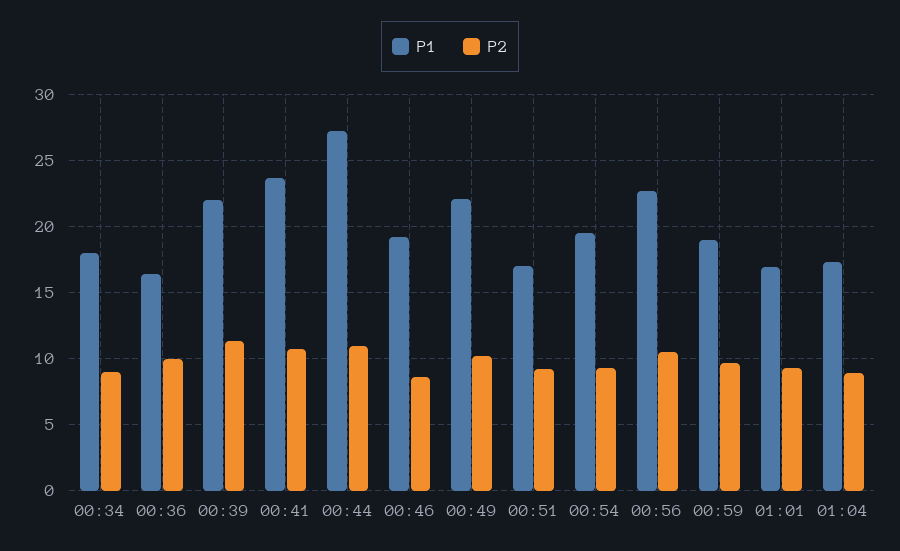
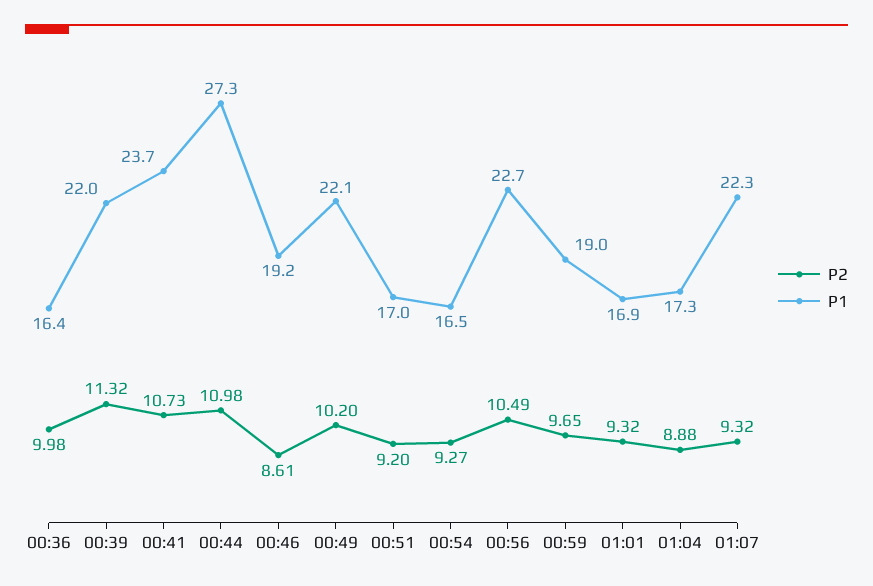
P1, 00:34: 18 -> none
P2, 00:34: 9 -> none
P1, 00:54: 19.5 -> 16.5
P2, 01:07: none -> 9.32
P1, 01:07: none -> 22.3

